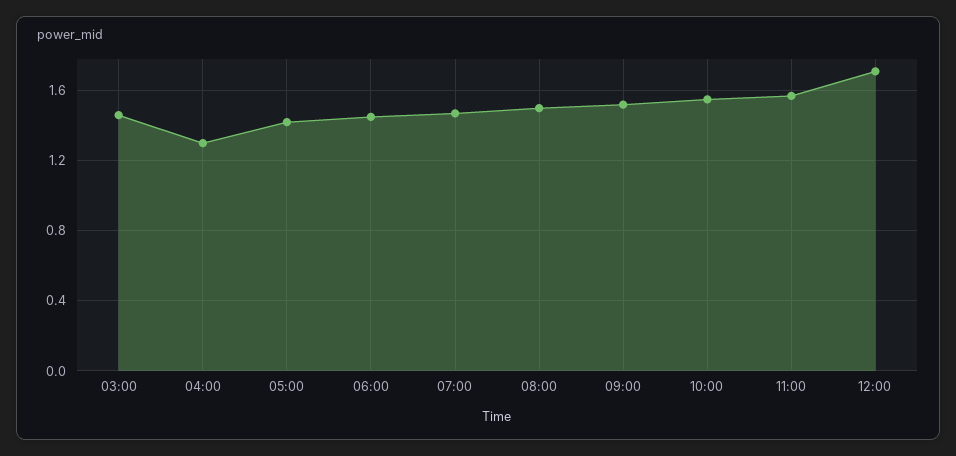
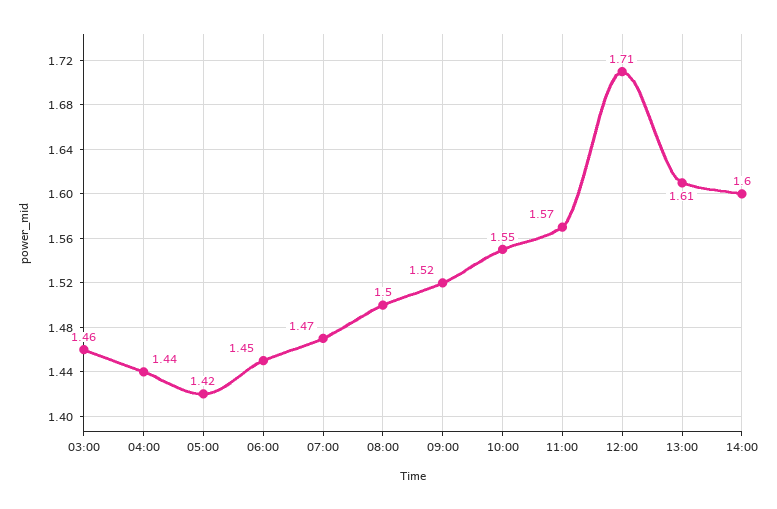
04:00: 1.3 -> 1.44
13:00: none -> 1.61
14:00: none -> 1.6

